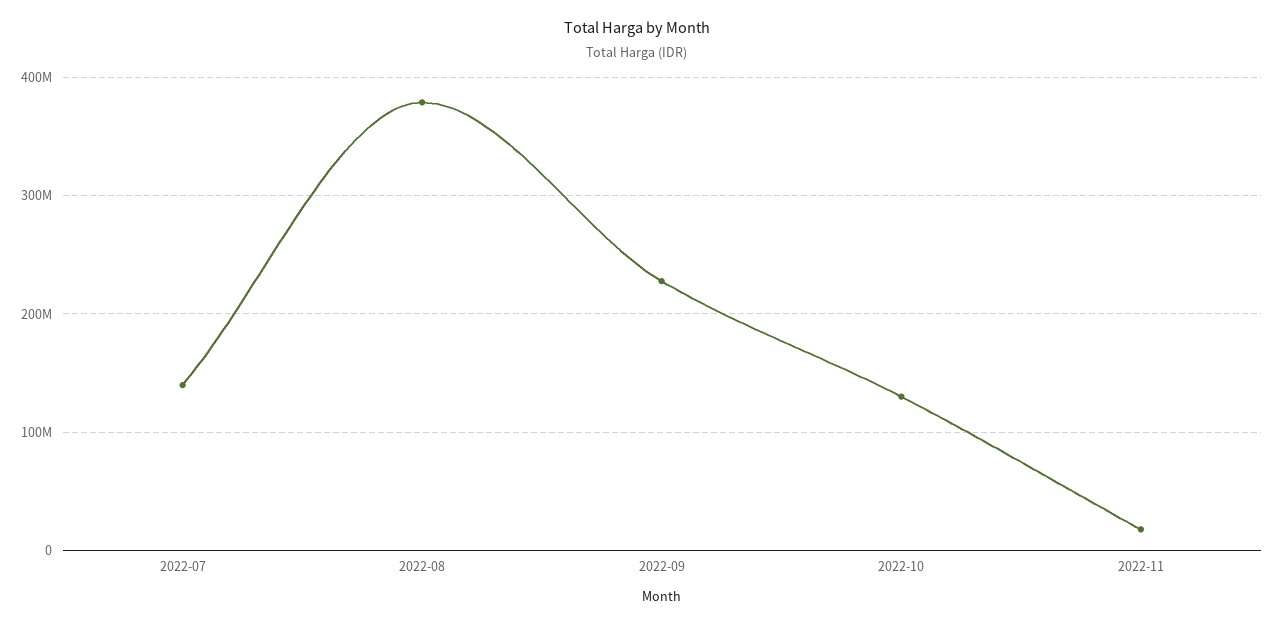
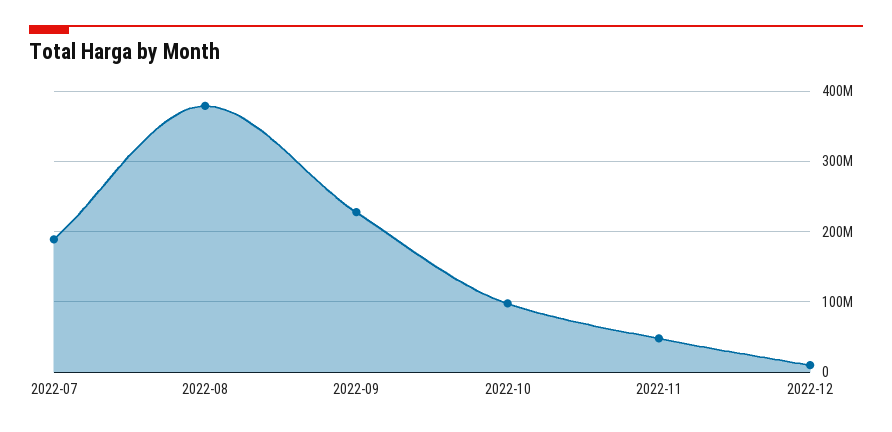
2022-07: 140000000 -> 190000000
2022-10: 130000000 -> 100000000
2022-11: 20000000 -> 50000000
2022-12: none -> 10000000

